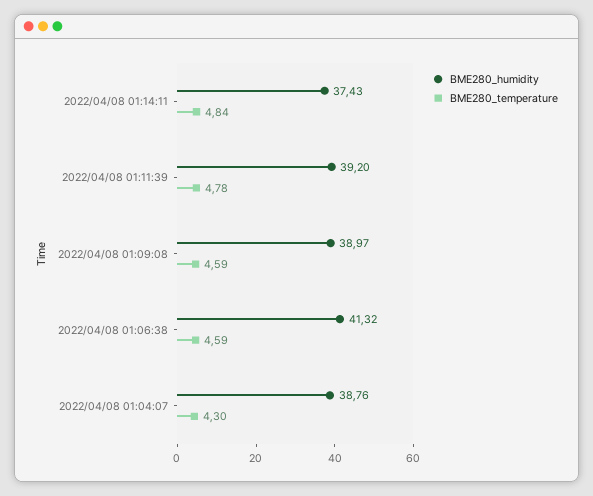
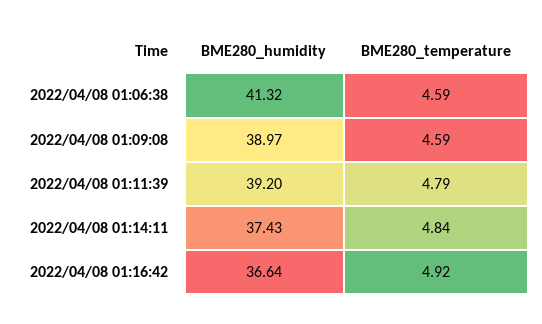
BME280_temperature, 2022/04/08 01:11:39: 4.78 -> 4.79
BME280_humidity, 2022/04/08 01:04:07: 38.76 -> none
BME280_temperature, 2022/04/08 01:04:07: 4.3 -> none
BME280_humidity, 2022/04/08 01:16:42: none -> 36.64
BME280_temperature, 2022/04/08 01:16:42: none -> 4.92

